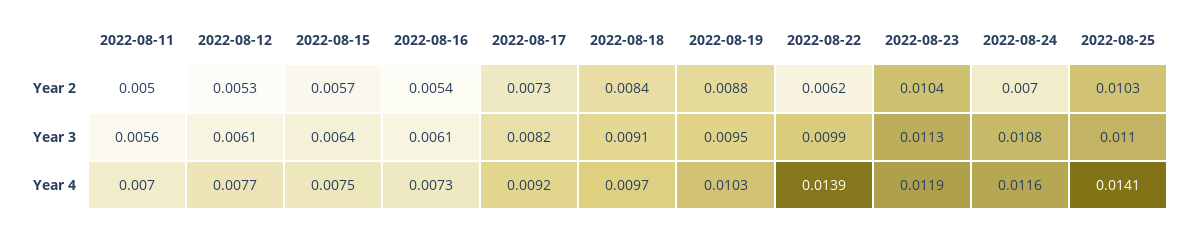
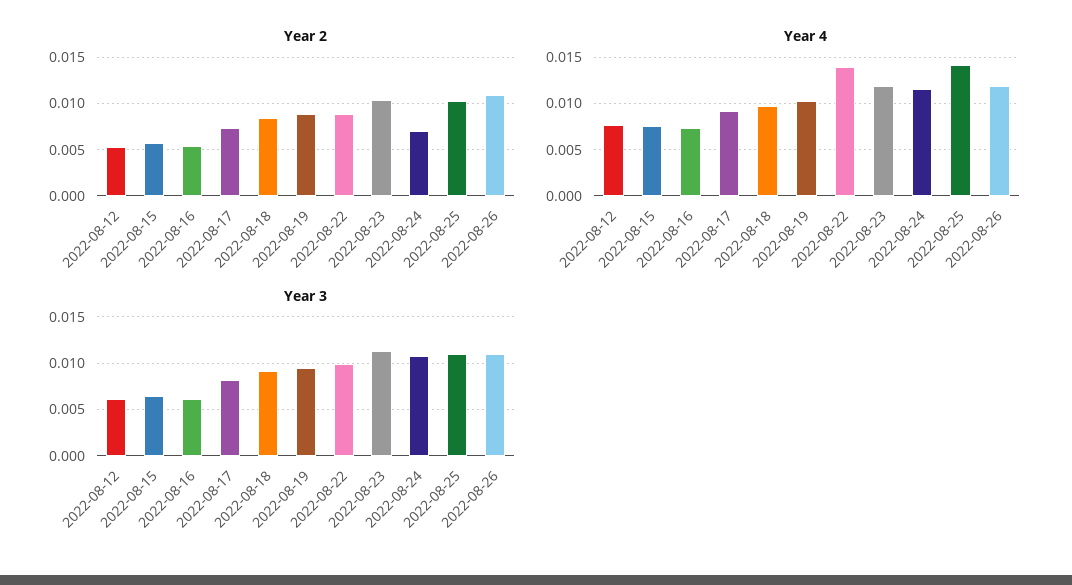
Year 2, 2022-08-11: 0.005 -> none
Year 2, 2022-08-22: 0.0062 -> 0.009
Year 3, 2022-08-11: 0.0056 -> none
Year 4, 2022-08-11: 0.007 -> none
Year 2, 2022-08-26: none -> 0.011
Year 4, 2022-08-26: none -> 0.012
Year 3, 2022-08-26: none -> 0.011

